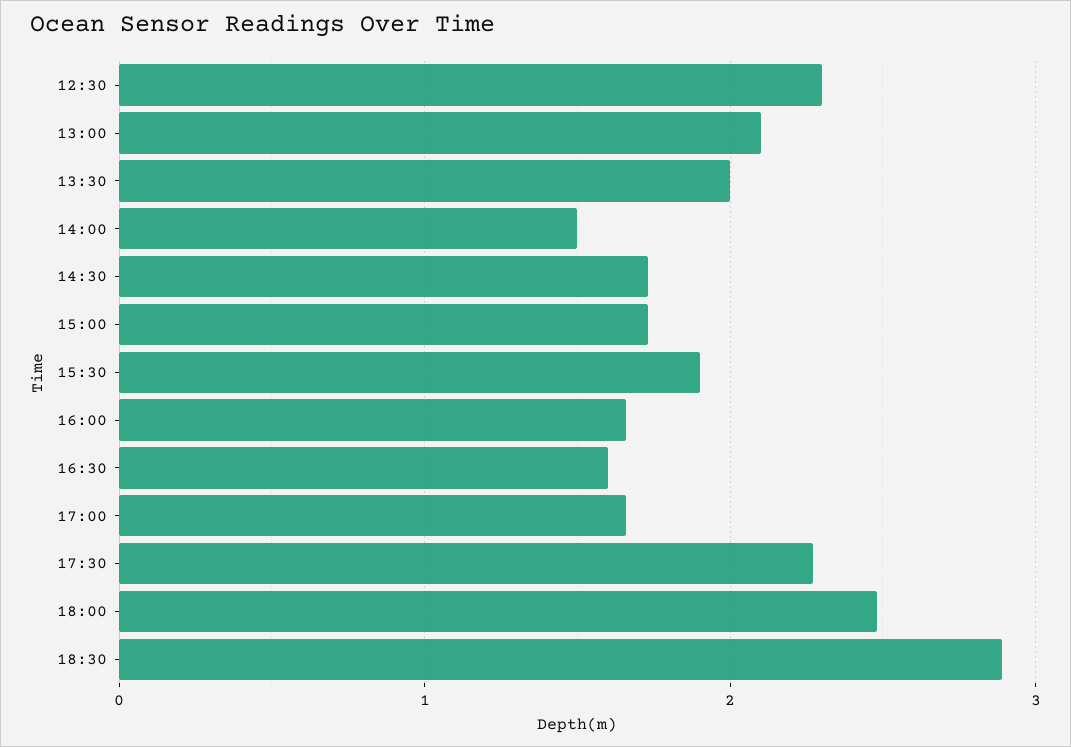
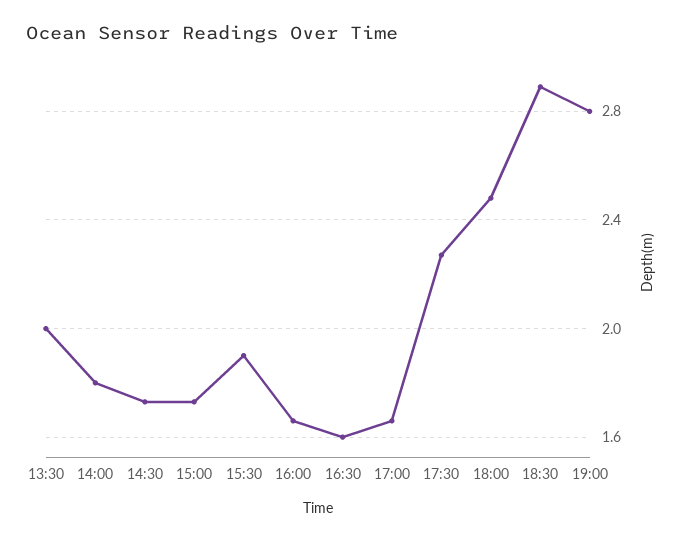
12:30: 2.3 -> none
13:00: 2.1 -> none
14:00: 1.5 -> 1.8
19:00: none -> 2.8

